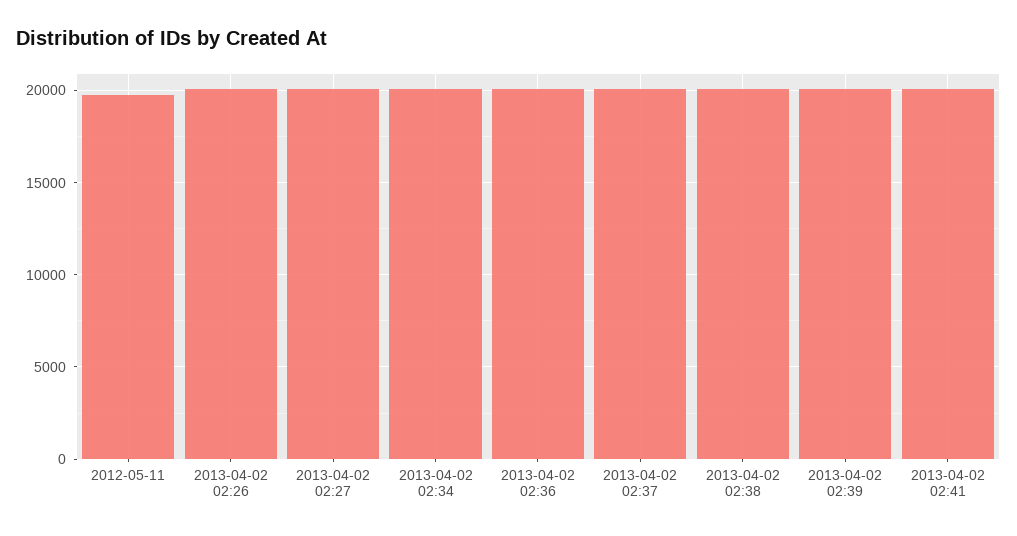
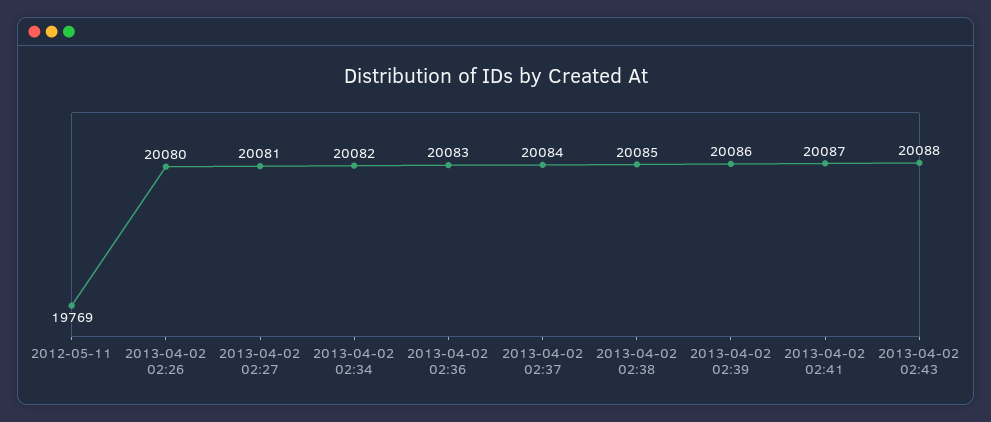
2013-04-02 02:43: none -> 20088

